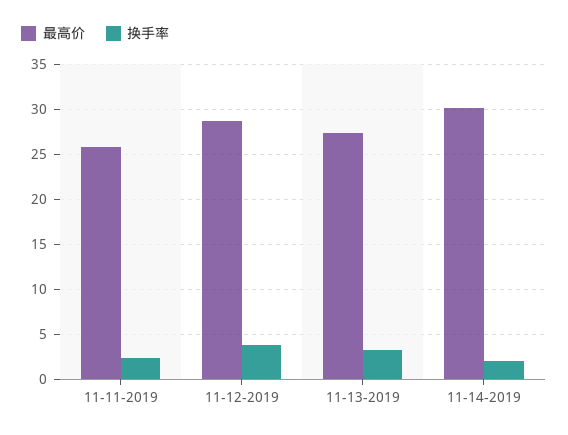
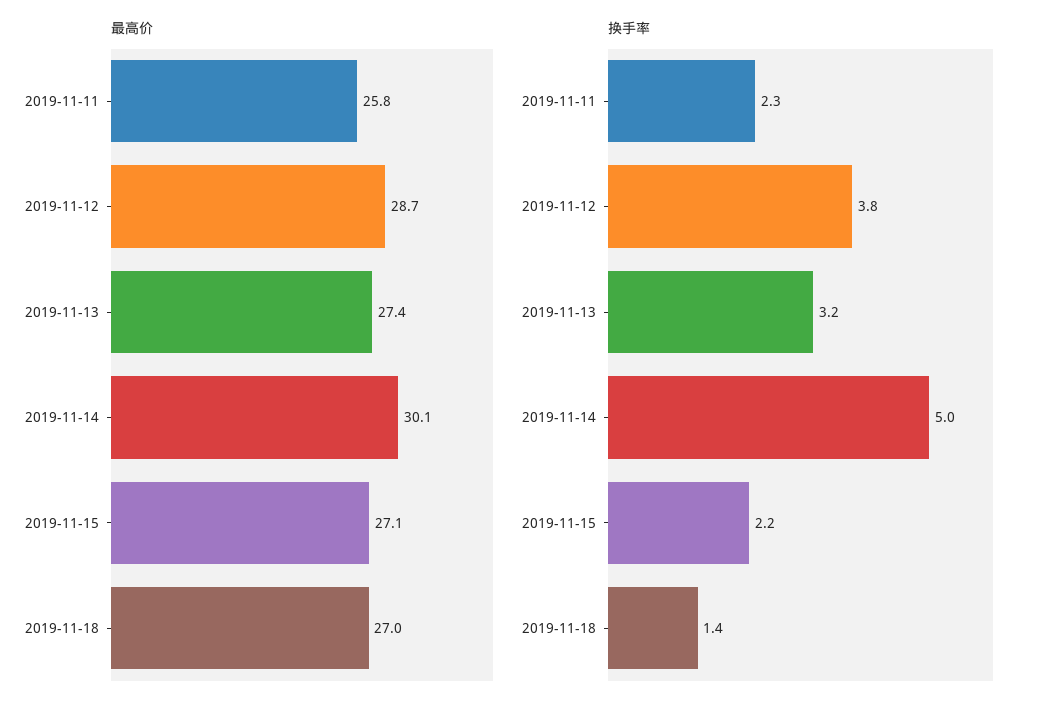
换手率, 11-14-2019: 2 -> 5
最高价, 2019-11-15: none -> 27.1
最高价, 2019-11-18: none -> 27
换手率, 2019-11-15: none -> 2.2
换手率, 2019-11-18: none -> 1.4

